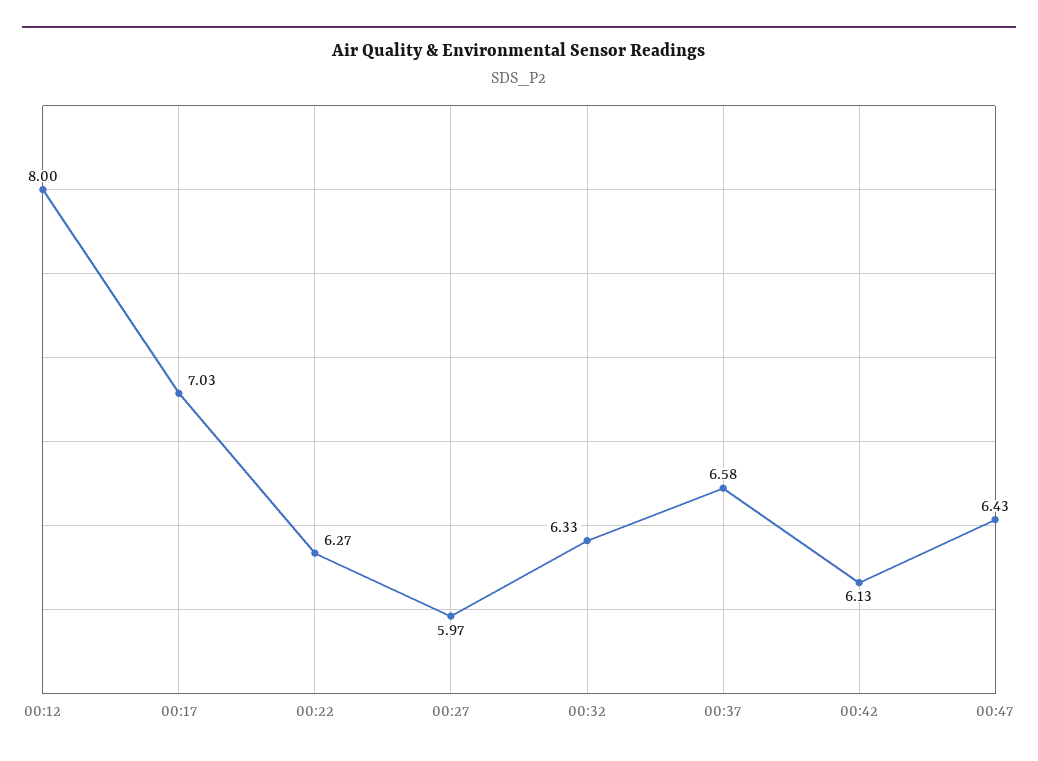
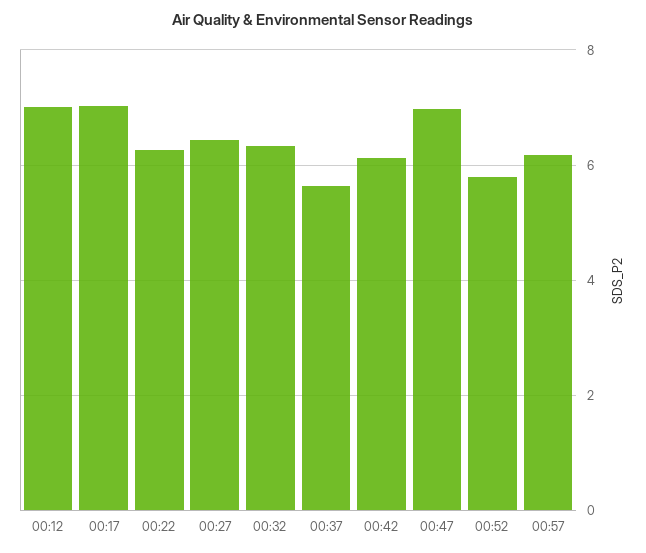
00:12: 8 -> 7
00:27: 5.97 -> 6.4
00:37: 6.58 -> 5.6
00:47: 6.43 -> 7
00:52: none -> 5.8
00:57: none -> 6.2

